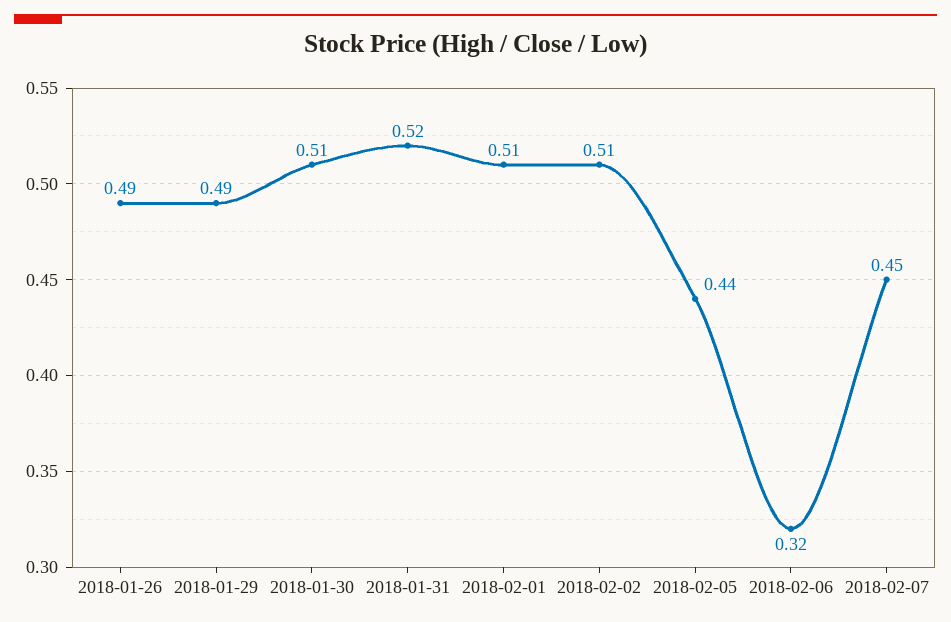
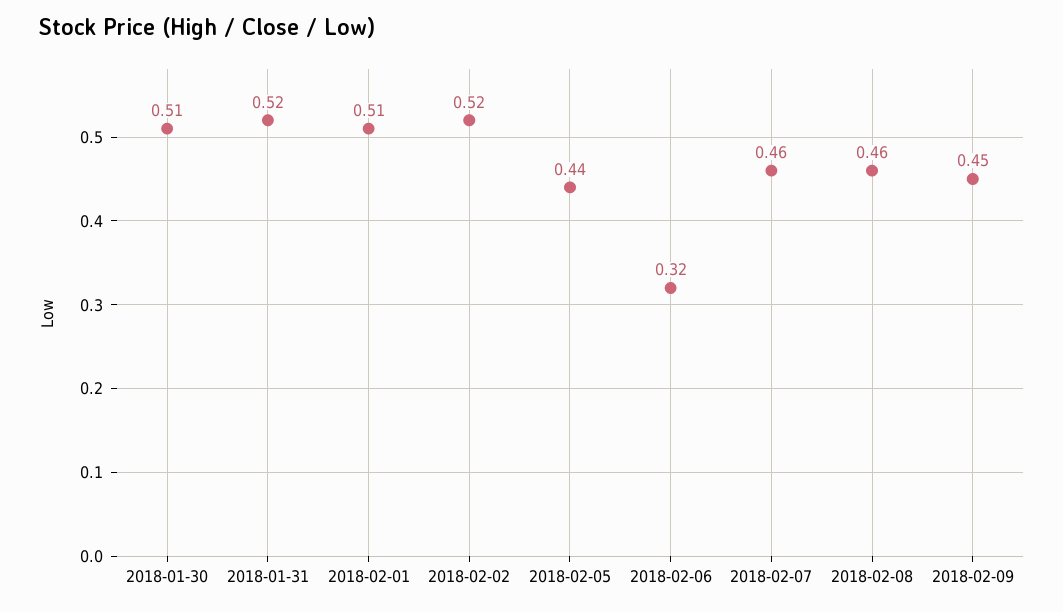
2018-01-26: 0.49 -> none
2018-01-29: 0.49 -> none
2018-02-02: 0.51 -> 0.52
2018-02-07: 0.45 -> 0.46
2018-02-08: none -> 0.46
2018-02-09: none -> 0.45

